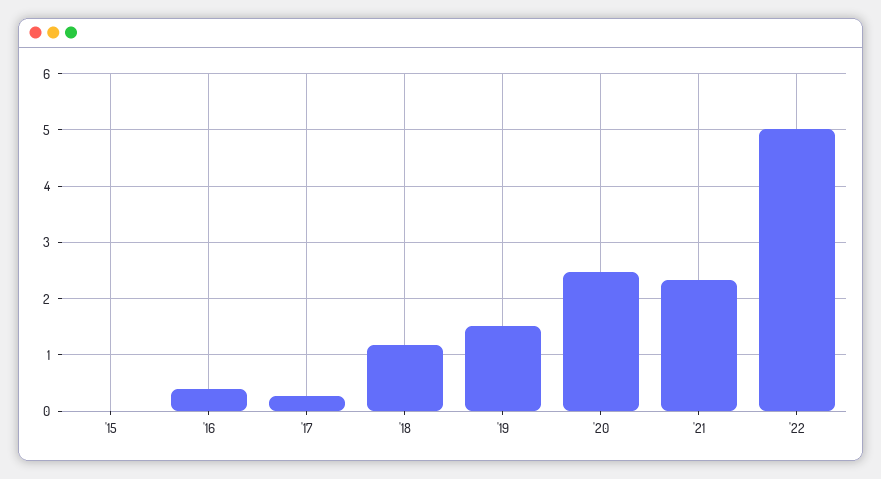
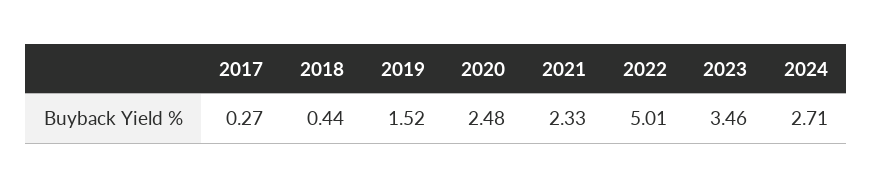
'15: 0 -> none
'16: 0.4 -> none
'18: 1.2 -> 0.44
2023: none -> 3.46
2024: none -> 2.71

